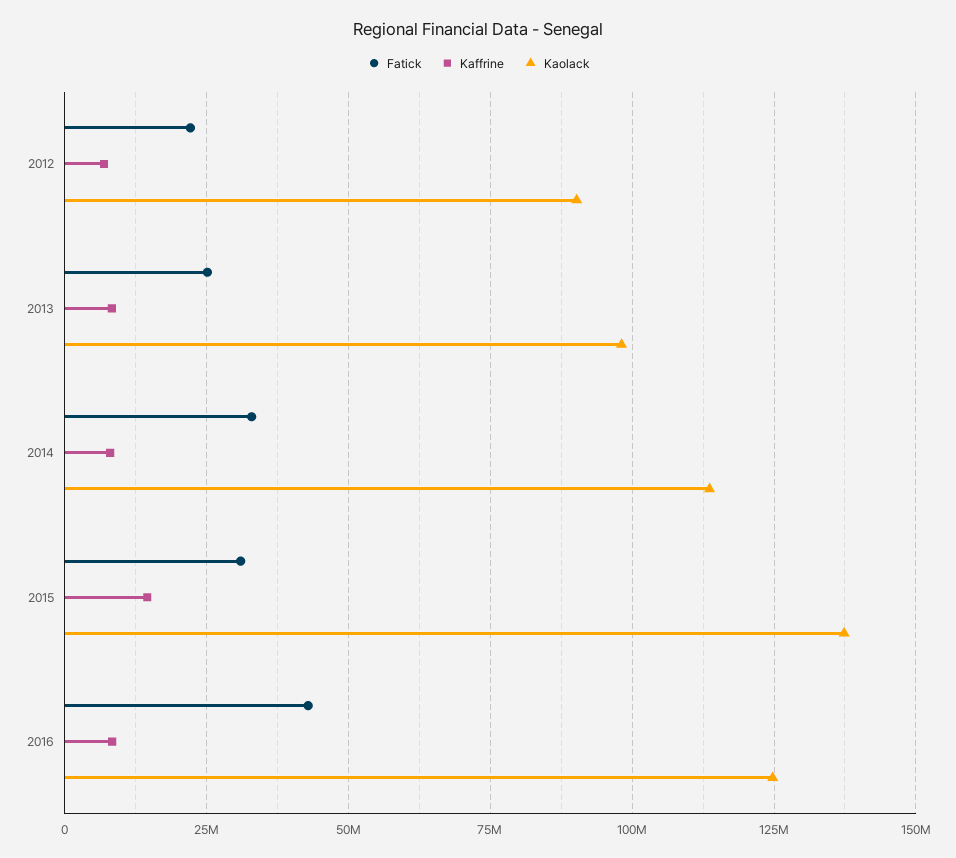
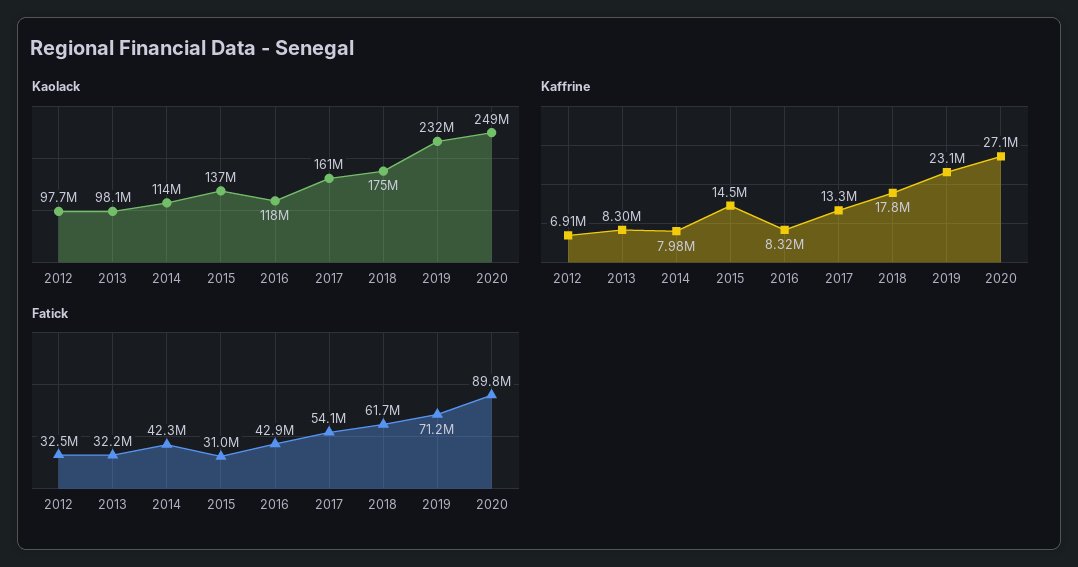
Fatick, 2012: 22500000 -> 32500000
Kaolack, 2012: 90000000 -> 97700000
Fatick, 2013: 25000000 -> 32200000
Fatick, 2014: 32500000 -> 42300000
Kaolack, 2016: 125000000 -> 118000000
Kaolack, 2017: none -> 161000000
Kaolack, 2018: none -> 175000000
Kaolack, 2019: none -> 232000000
Kaolack, 2020: none -> 249000000
Kaffrine, 2017: none -> 13300000
Kaffrine, 2018: none -> 17800000
Kaffrine, 2019: none -> 23100000
Kaffrine, 2020: none -> 27100000
Fatick, 2017: none -> 54100000
Fatick, 2018: none -> 61700000
Fatick, 2019: none -> 71200000
Fatick, 2020: none -> 89800000

